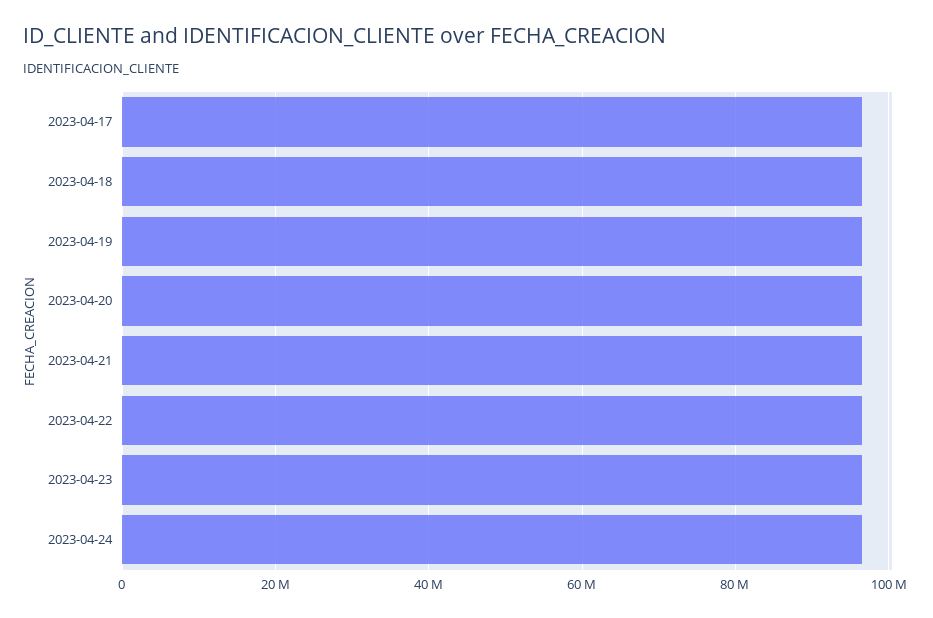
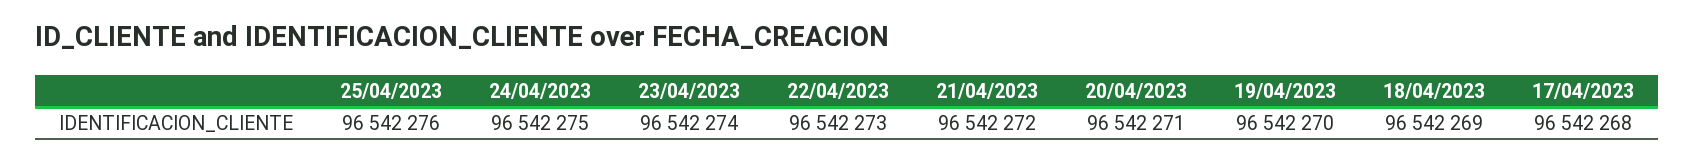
25/04/2023: none -> 96542276

